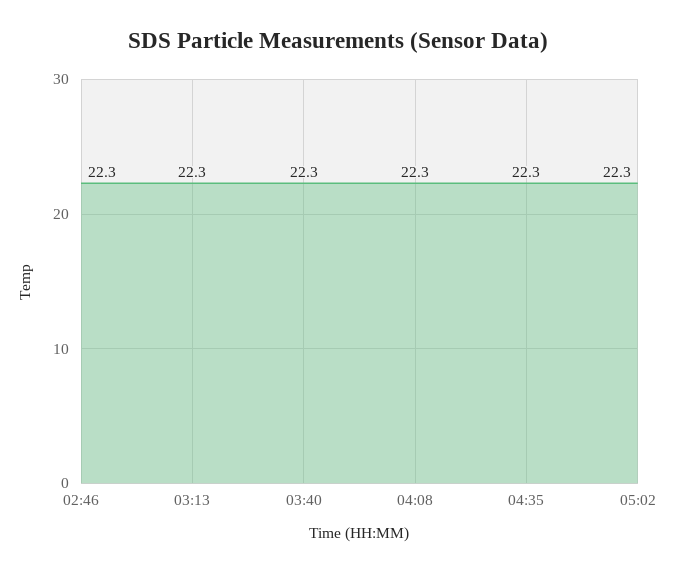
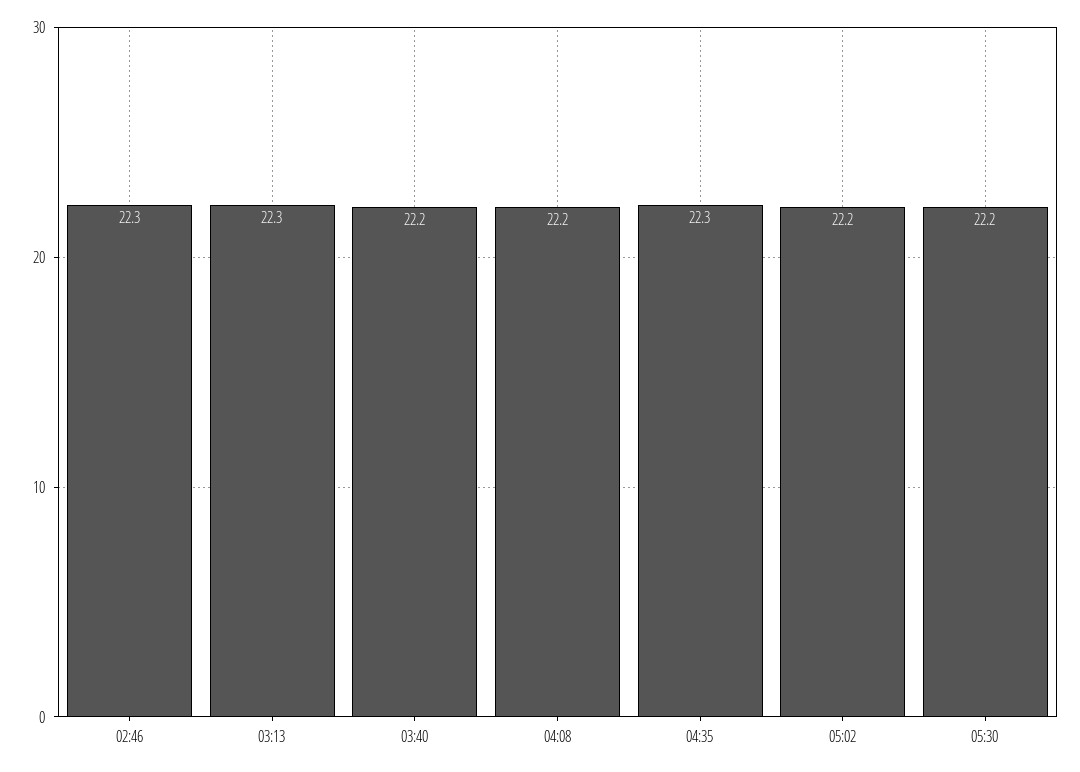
03:40: 22.3 -> 22.2
04:08: 22.3 -> 22.2
05:02: 22.3 -> 22.2
05:30: none -> 22.2

